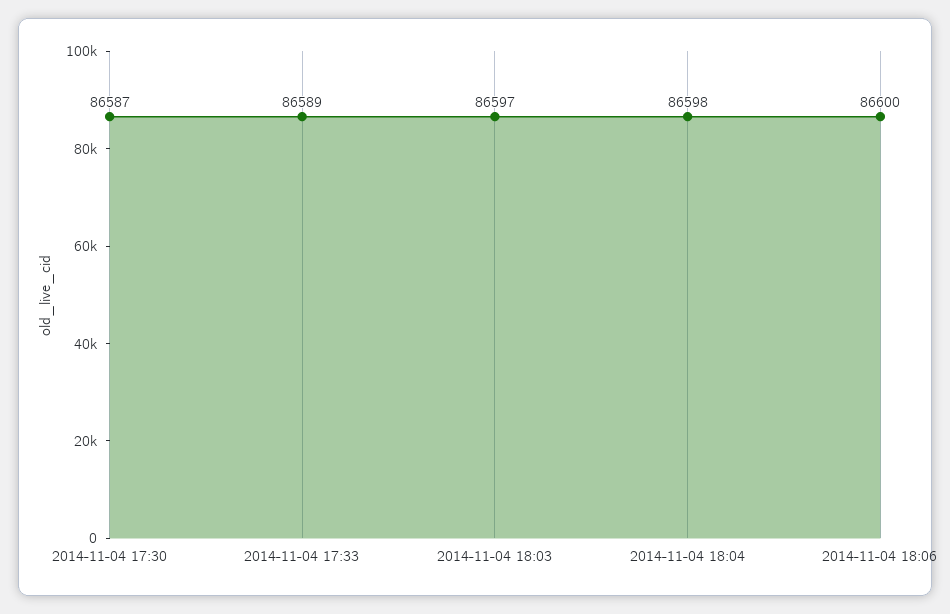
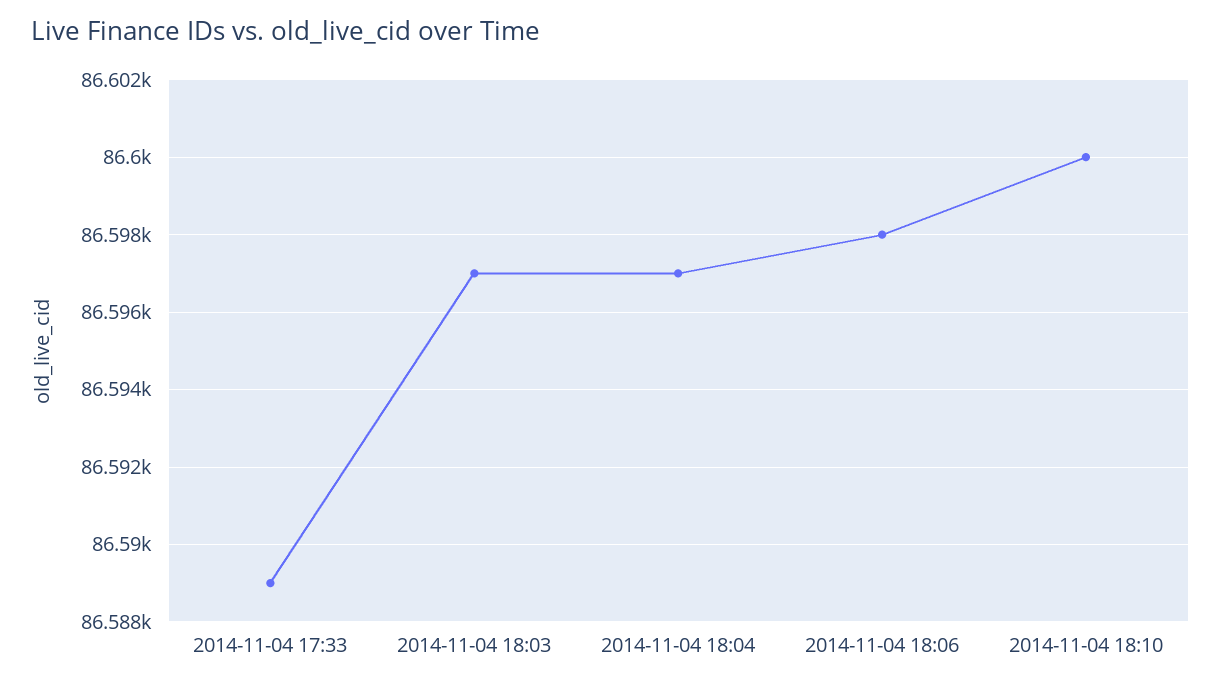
2014-11-04 17:30: 86587 -> none
2014-11-04 18:04: 86598 -> 86597
2014-11-04 18:06: 86600 -> 86598
2014-11-04 18:10: none -> 86600

